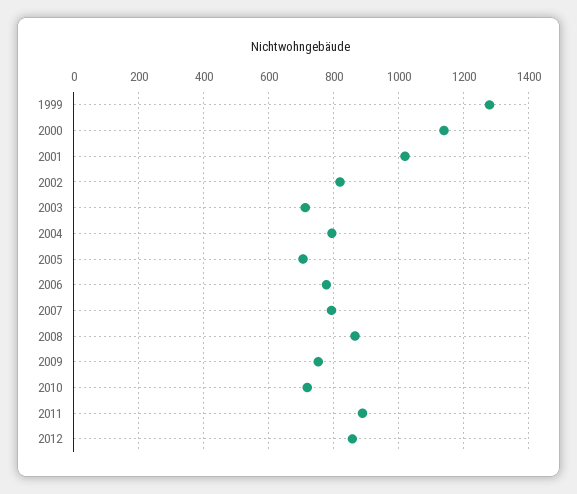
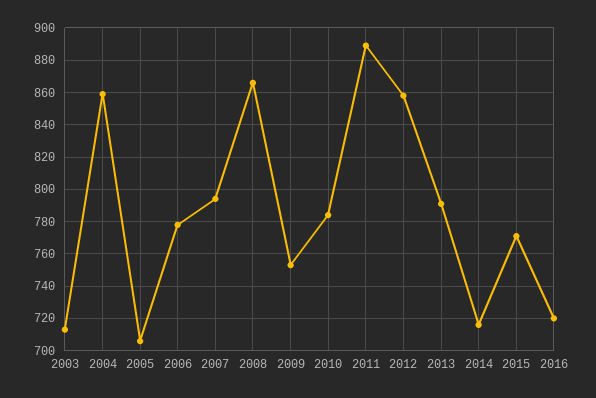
1999: 1280 -> none
2000: 1140 -> none
2001: 1020 -> none
2002: 820 -> none
2004: 800 -> 860
2010: 720 -> 785
2013: none -> 790
2014: none -> 715
2015: none -> 770
2016: none -> 720

